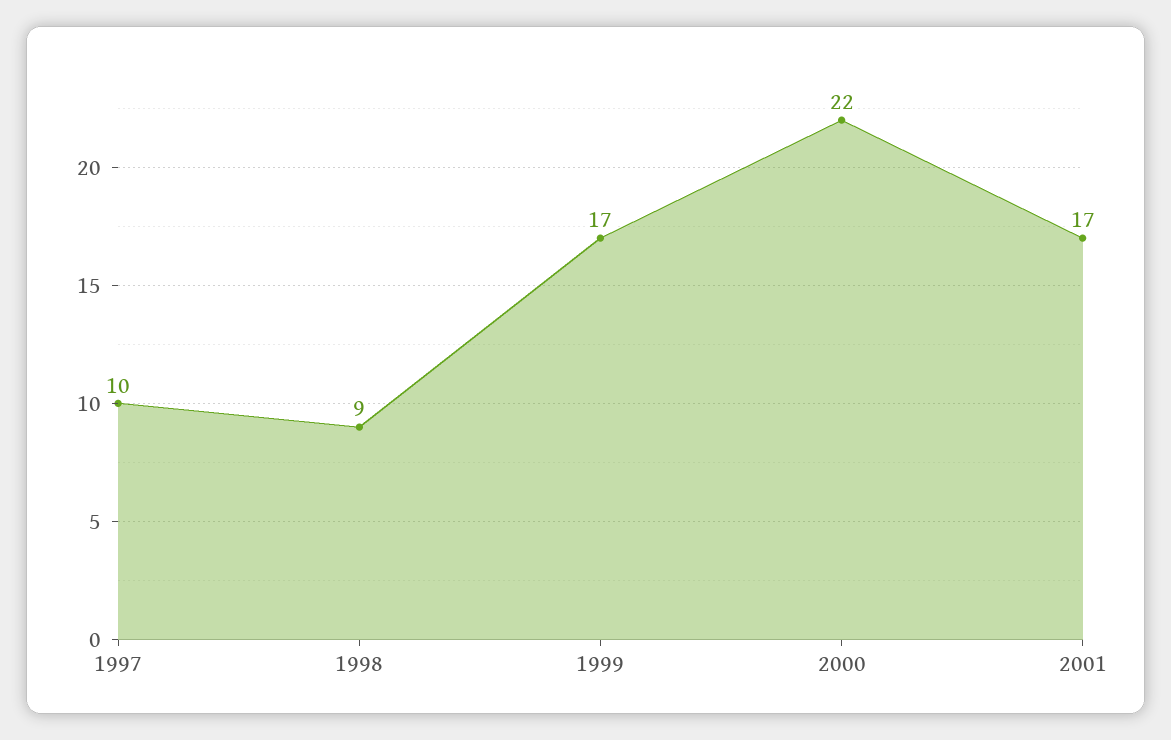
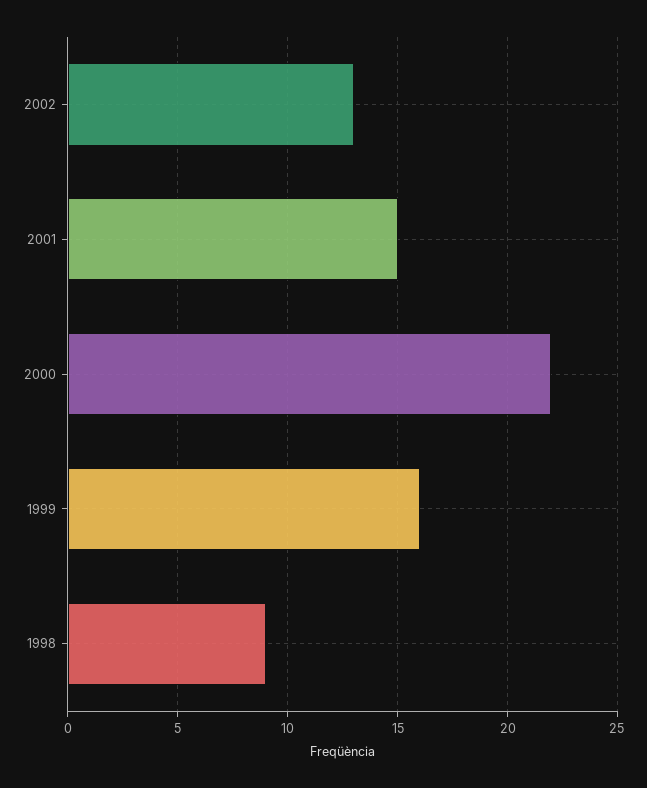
1997: 10 -> none
1999: 17 -> 16
2001: 17 -> 15
2002: none -> 13

